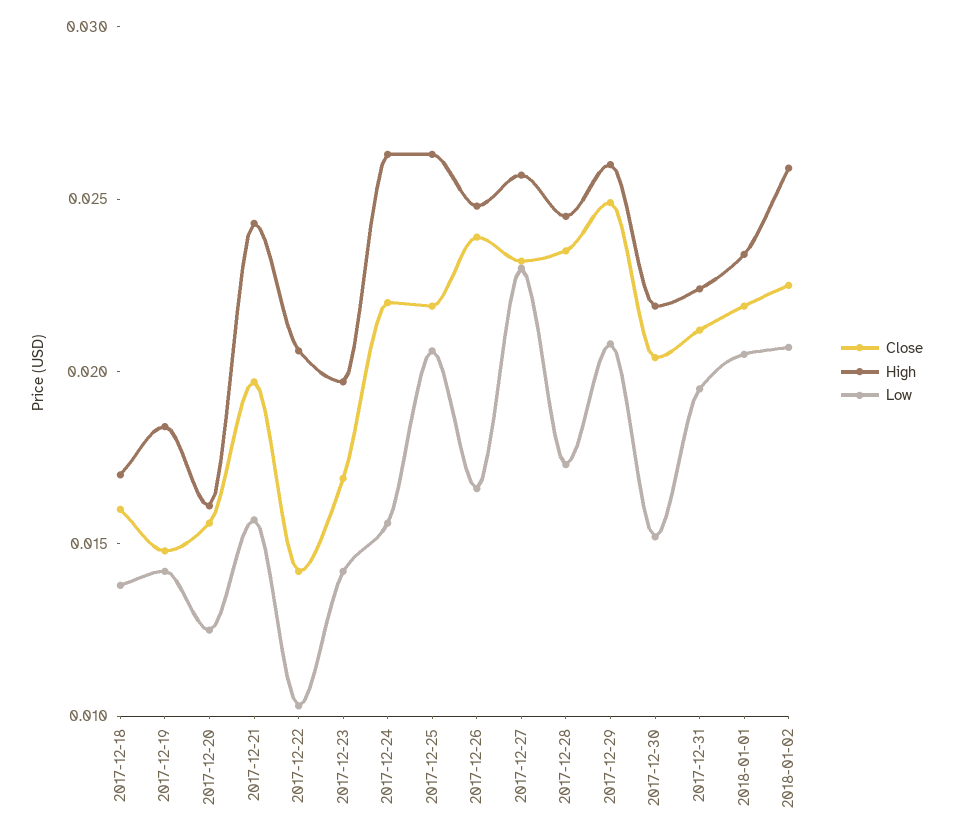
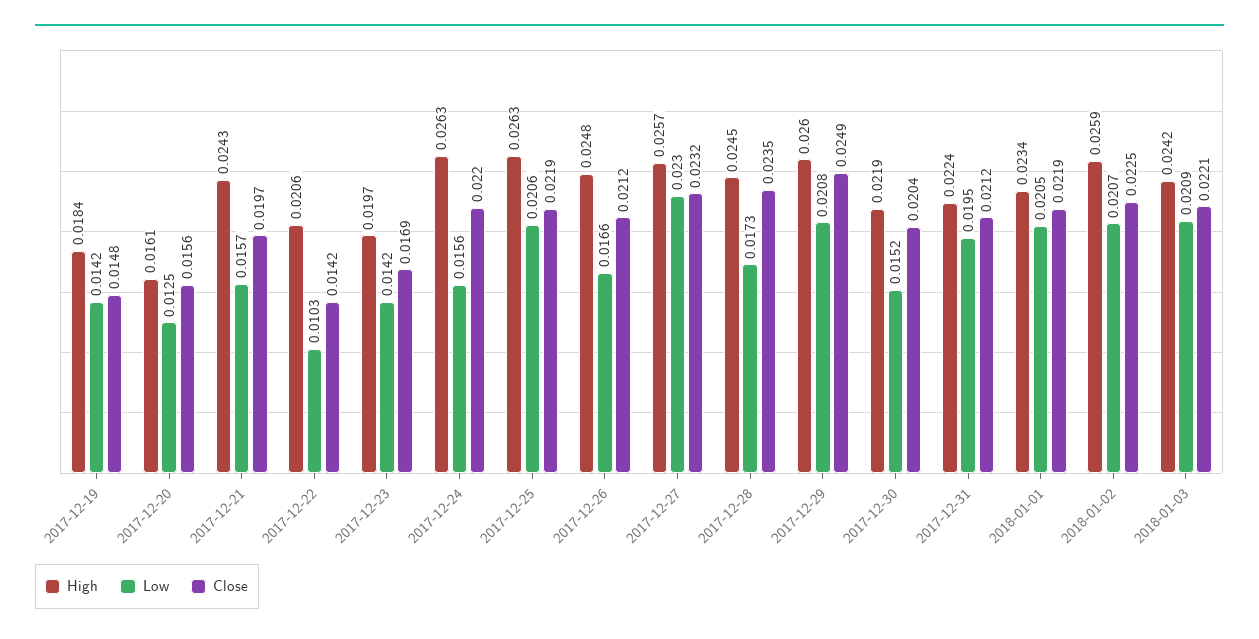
Close, 2017-12-18: 0.016 -> none
High, 2017-12-18: 0.017 -> none
Low, 2017-12-18: 0.014 -> none
Close, 2017-12-26: 0.024 -> 0.0212
High, 2018-01-03: none -> 0.0242
Low, 2018-01-03: none -> 0.0209
Close, 2018-01-03: none -> 0.0221

